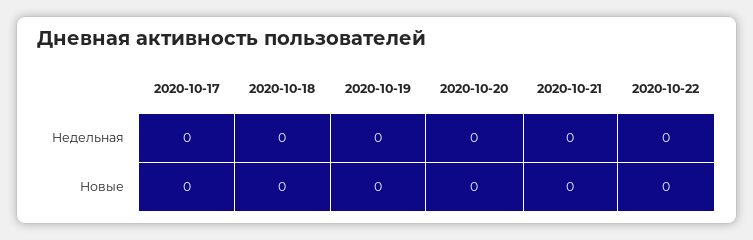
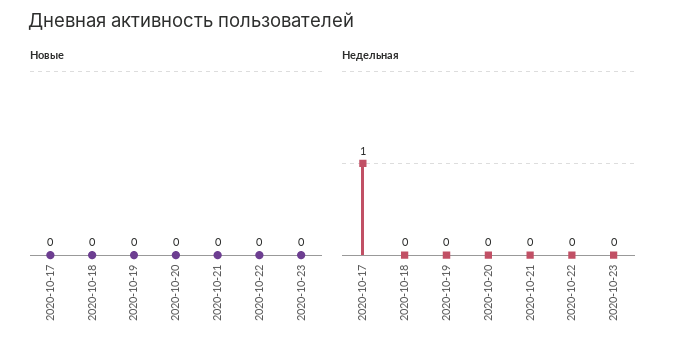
Недельная, 2020-10-17: 0 -> 1
Новые, 2020-10-23: none -> 0
Недельная, 2020-10-23: none -> 0

